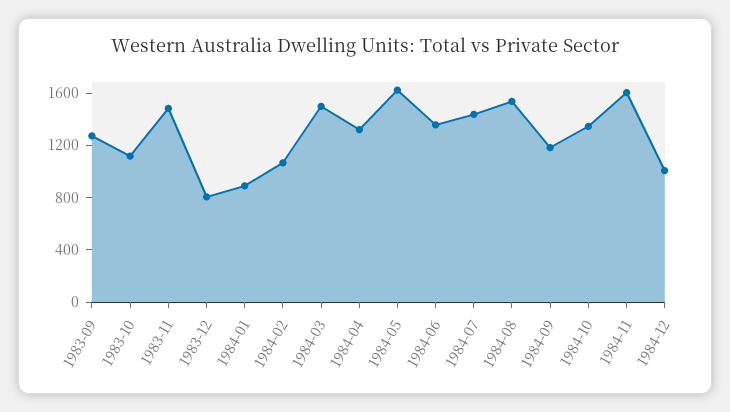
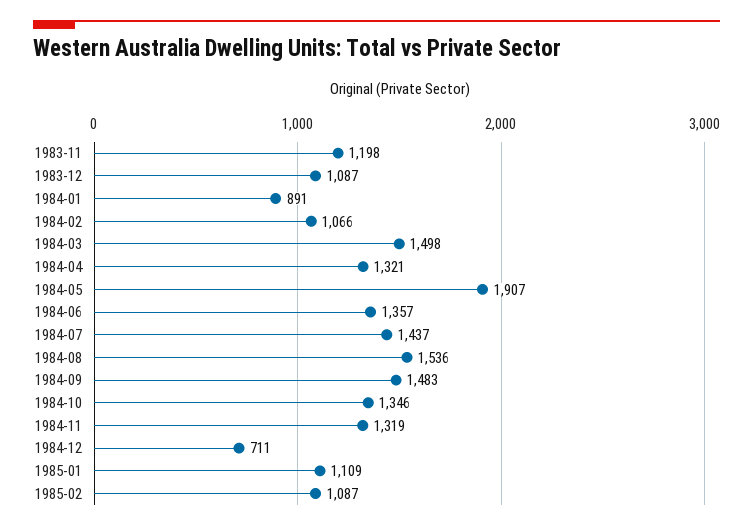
1983-09: 1300 -> none
1983-10: 1100 -> none
1983-11: 1500 -> 1198
1983-12: 800 -> 1087
1984-05: 1600 -> 1907
1984-09: 1200 -> 1483
1984-11: 1600 -> 1319
1984-12: 1000 -> 711
1985-01: none -> 1109
1985-02: none -> 1087

